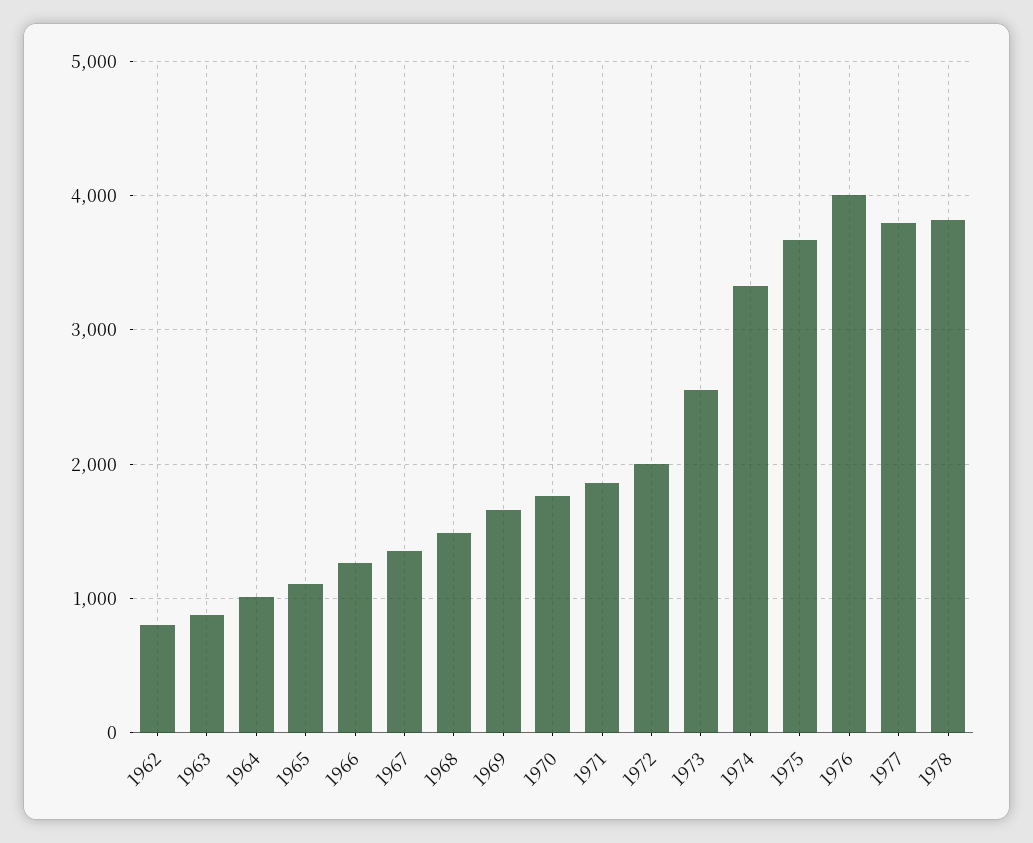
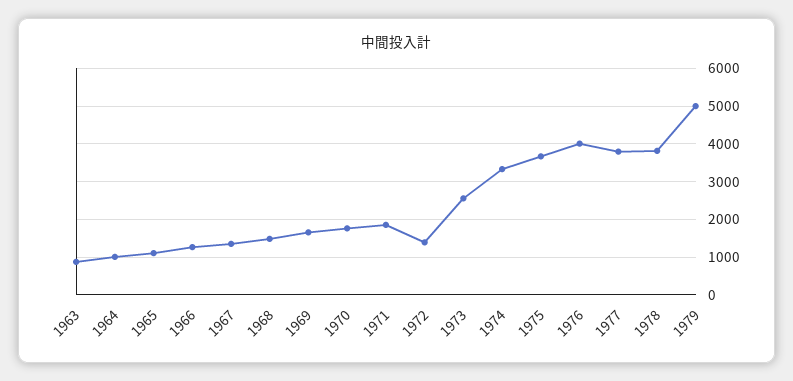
1962: 800 -> none
1972: 2000 -> 1400
1979: none -> 5000

